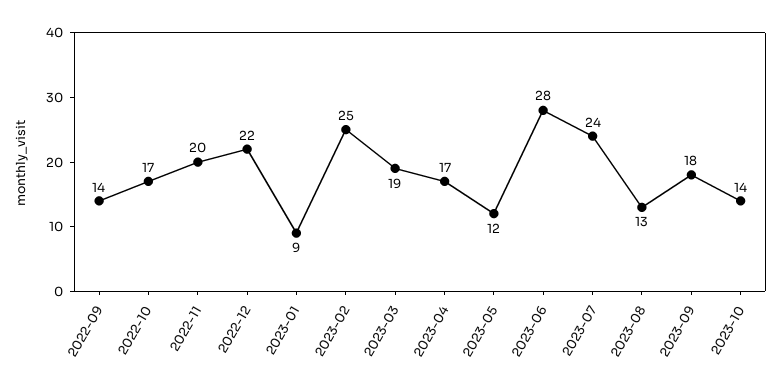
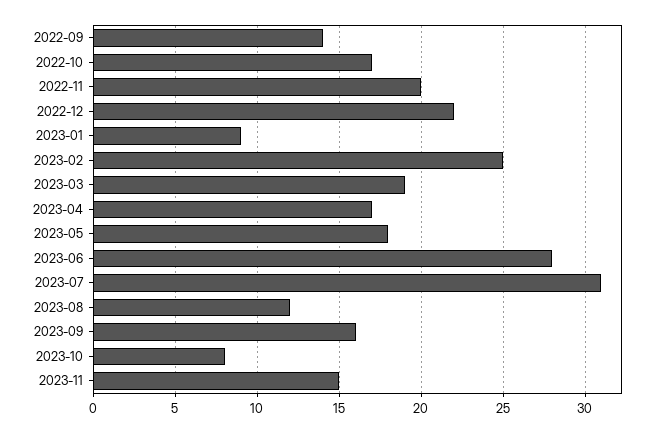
2023-05: 12 -> 18
2023-07: 24 -> 31
2023-08: 13 -> 12
2023-09: 18 -> 16
2023-10: 14 -> 8
2023-11: none -> 15

